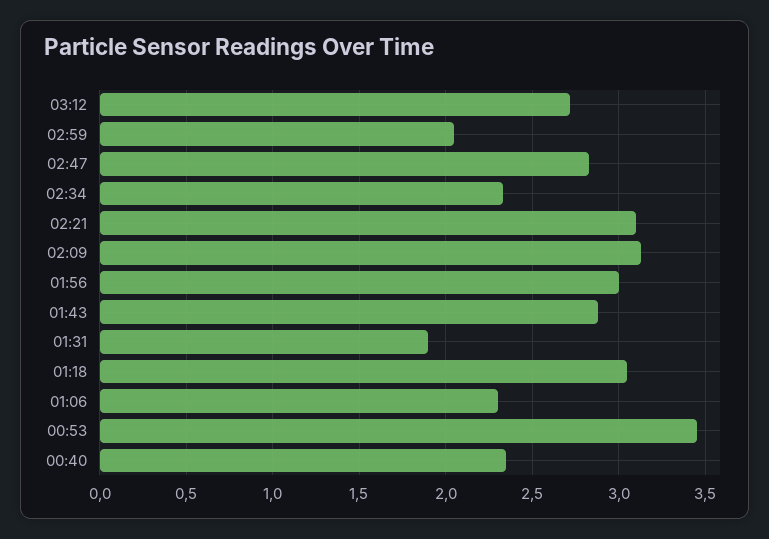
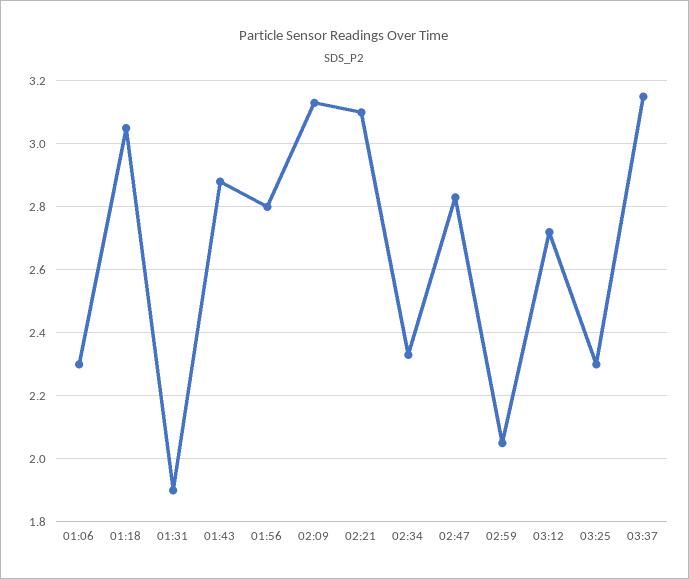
01:56: 3 -> 2.8
00:53: 3.45 -> none
00:40: 2.35 -> none
03:25: none -> 2.3
03:37: none -> 3.15

